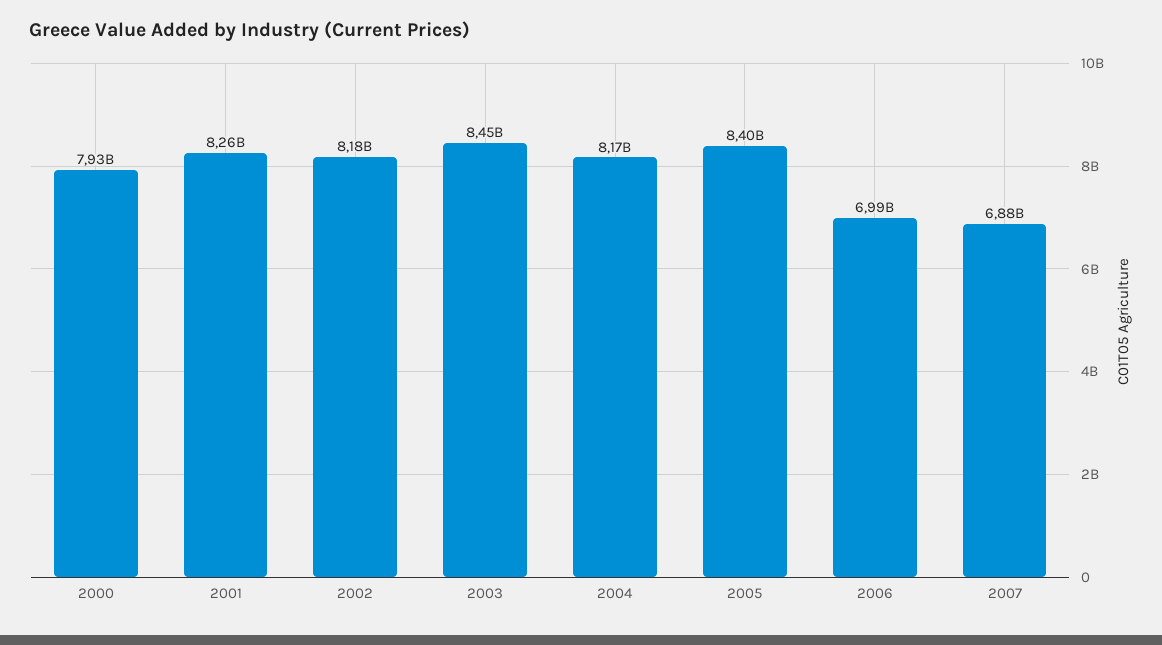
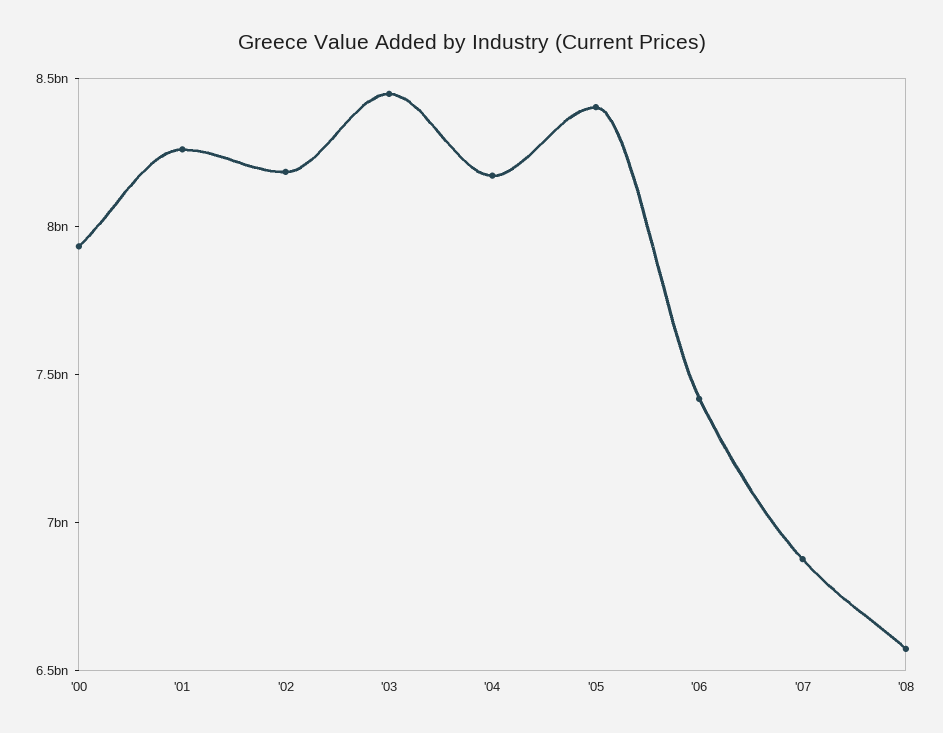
2006: 6990000000 -> 7400000000
'08: none -> 6600000000

